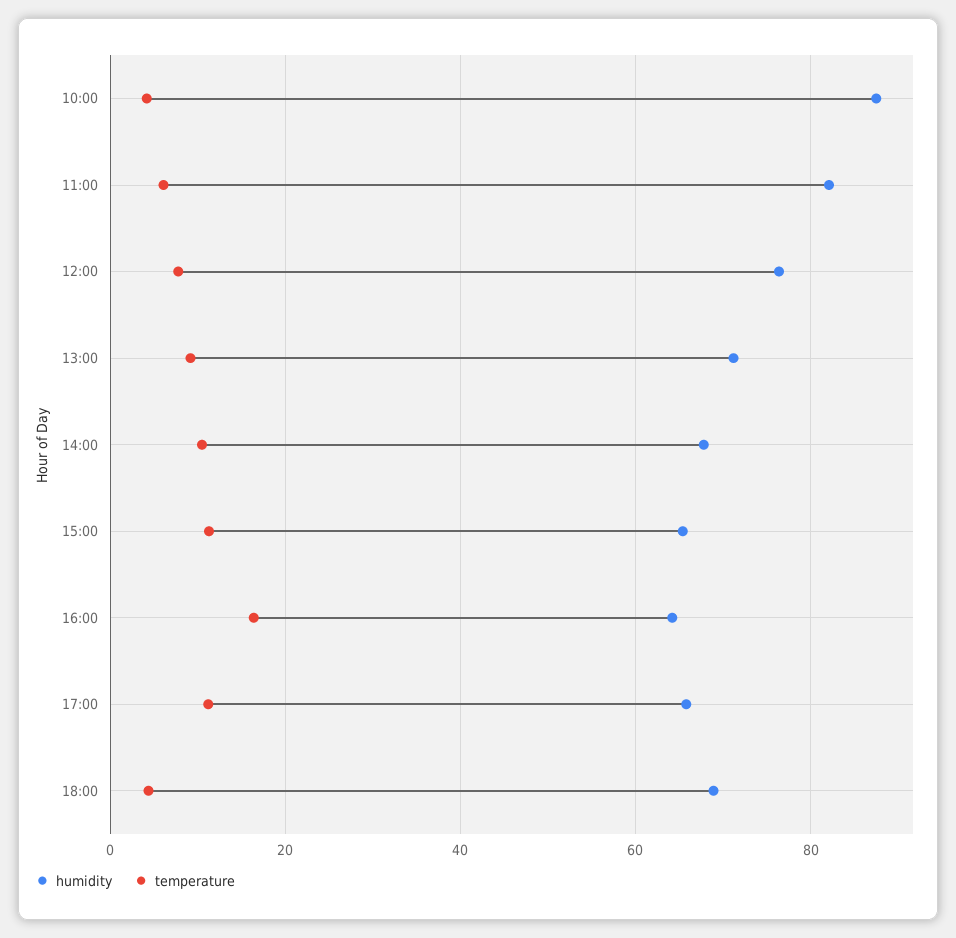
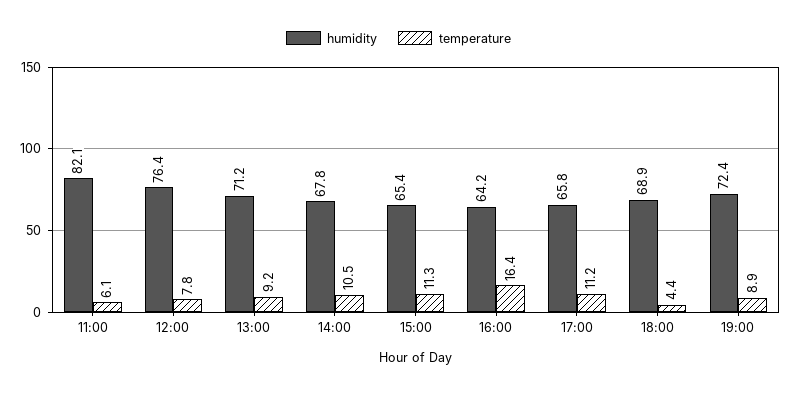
humidity, 10:00: 88 -> none
temperature, 10:00: 4 -> none
humidity, 19:00: none -> 72.4
temperature, 19:00: none -> 8.9

